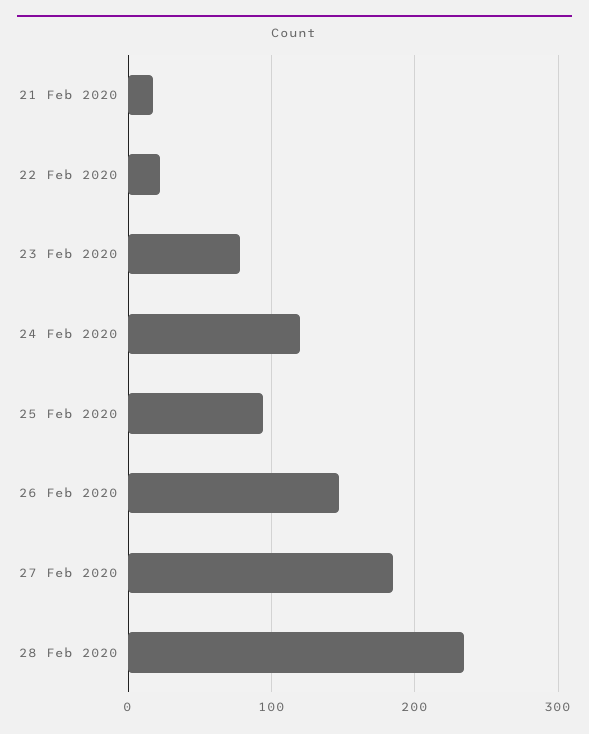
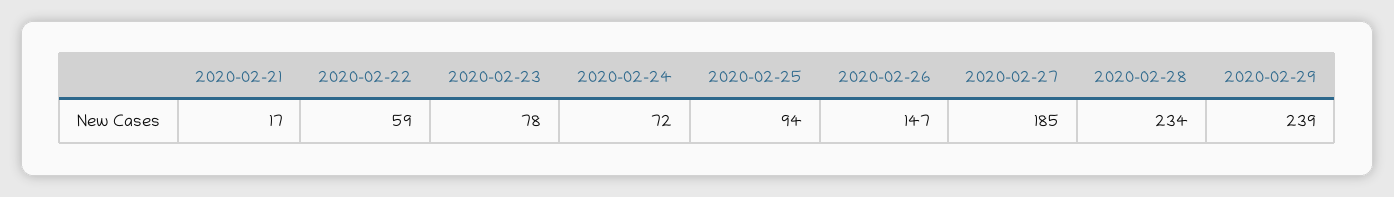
22 Feb 2020: 20 -> 59
24 Feb 2020: 120 -> 72
2020-02-29: none -> 239

